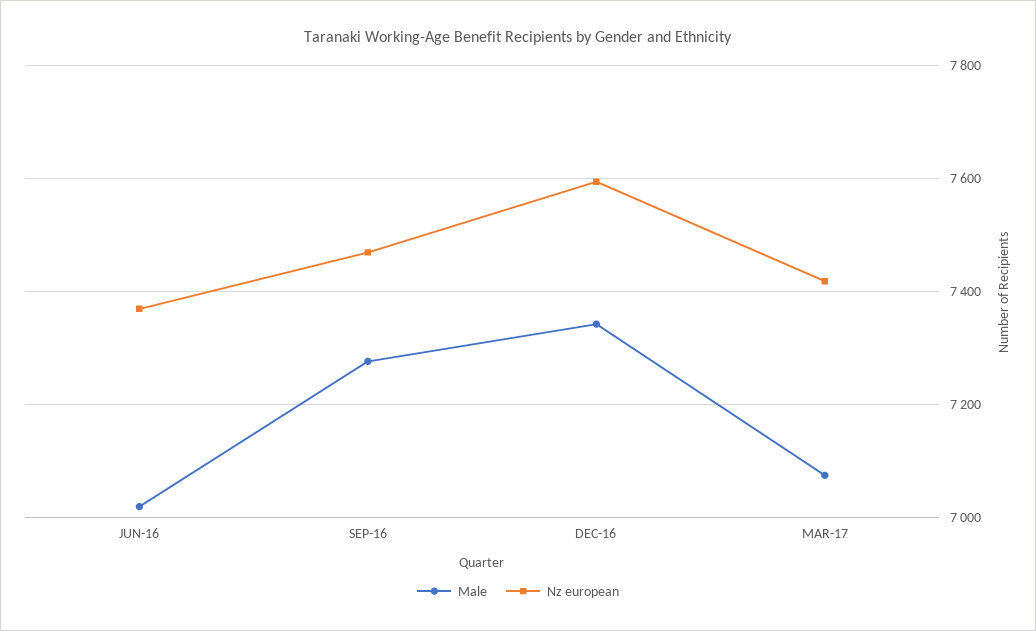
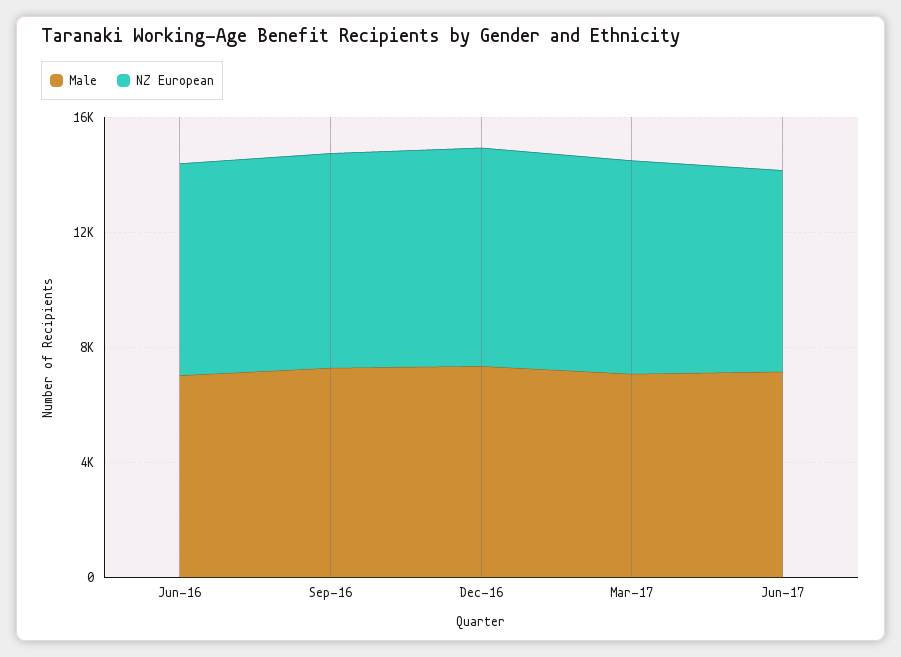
Male, Jun-17: none -> 7000
Nz european, Jun-17: none -> 7000

